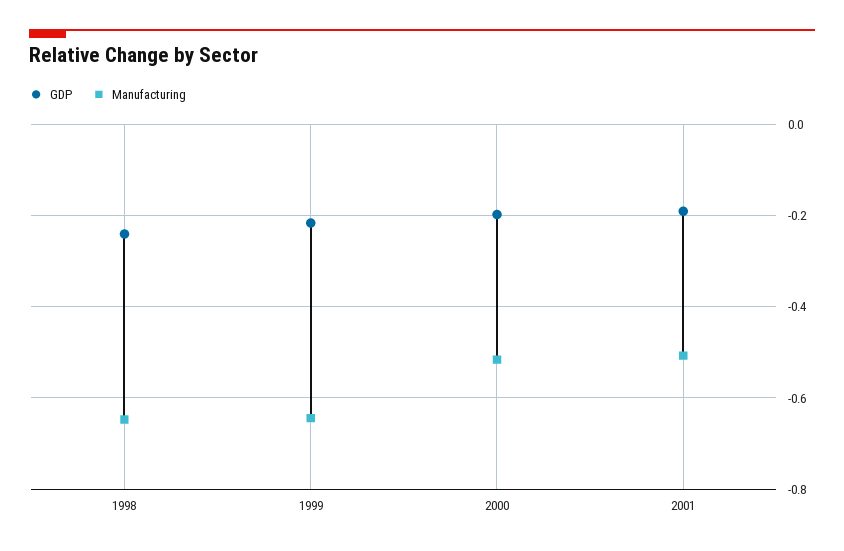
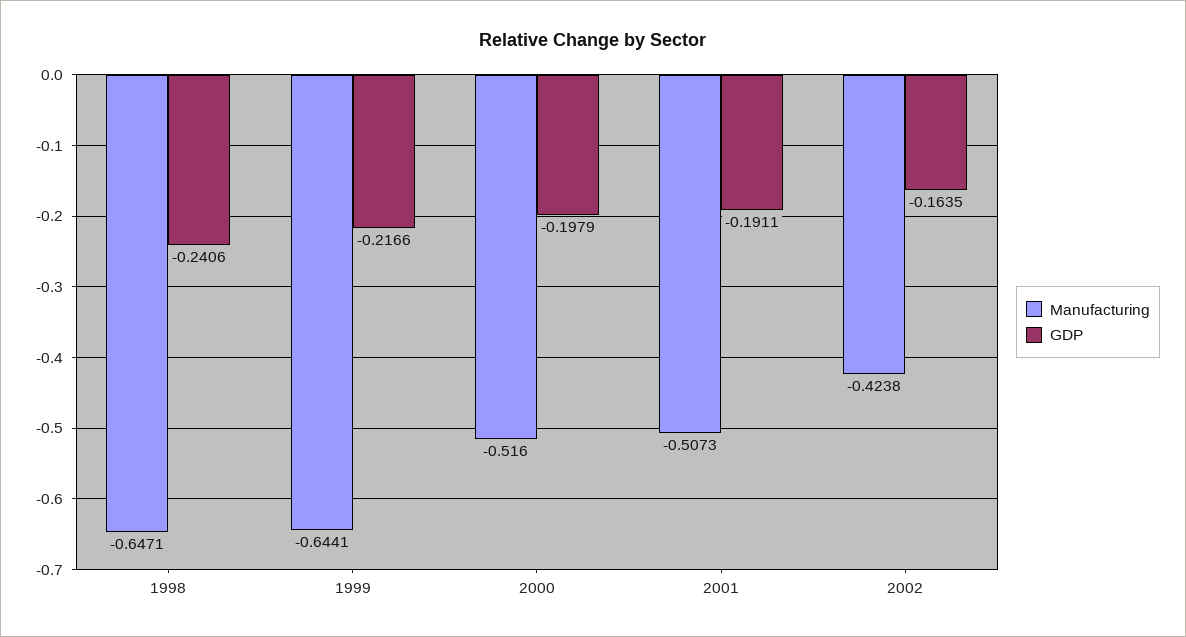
Manufacturing, 2002: none -> -0.4238
GDP, 2002: none -> -0.1635

